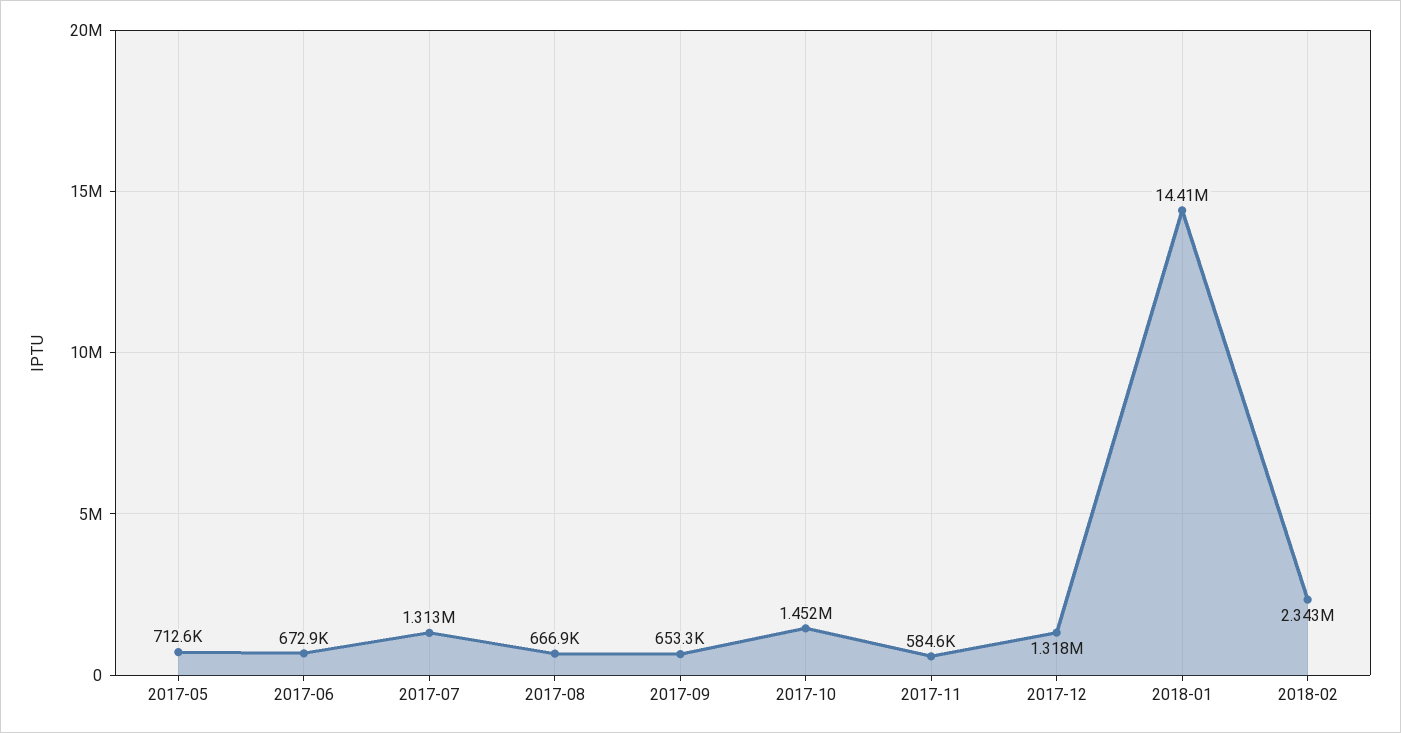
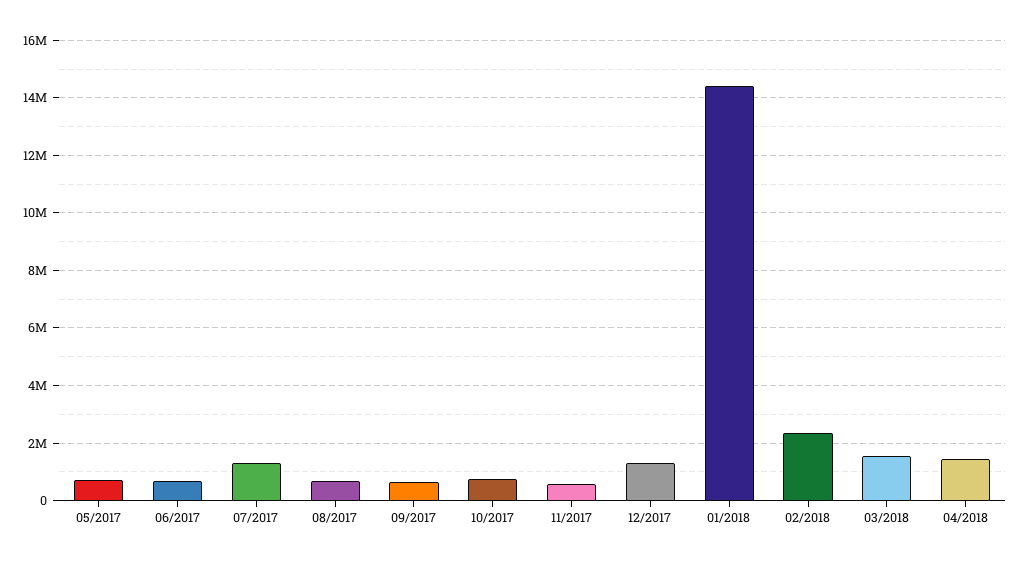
2017-10: 1452000 -> 750000
03/2018: none -> 1500000
04/2018: none -> 1500000

